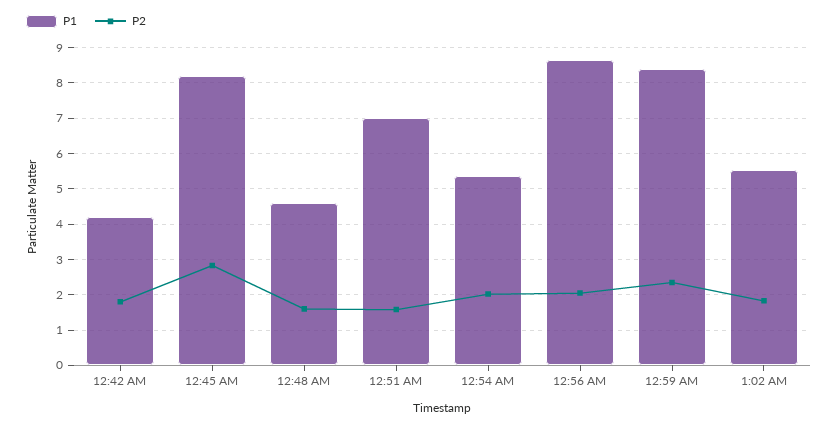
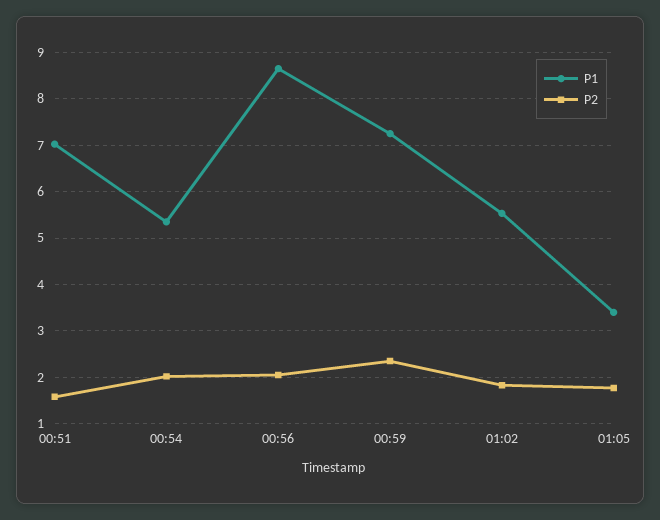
P1, 12:42 AM: 4.2 -> none
P2, 12:42 AM: 1.8 -> none
P1, 12:45 AM: 8.2 -> none
P2, 12:45 AM: 2.8 -> none
P1, 12:48 AM: 4.6 -> none
P2, 12:48 AM: 1.6 -> none
P1, 12:59 AM: 8.4 -> 7.2
P1, 01:05: none -> 3.4
P2, 01:05: none -> 1.8

